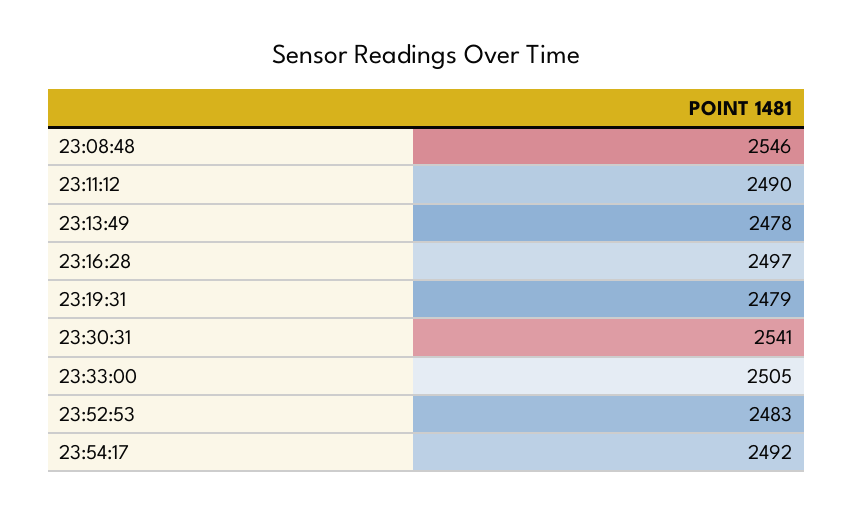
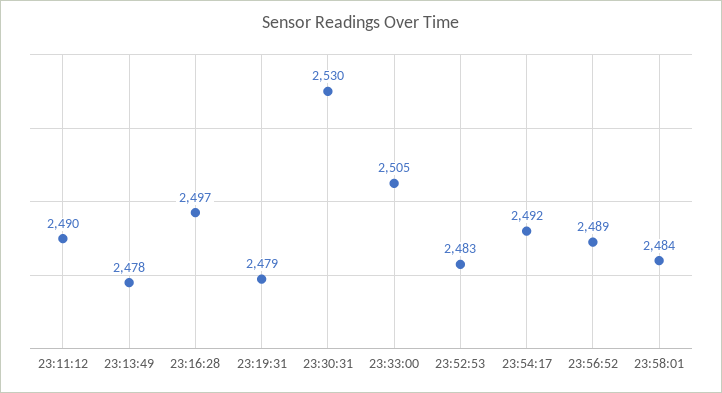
23:08:48: 2546 -> none
23:30:31: 2541 -> 2530
23:56:52: none -> 2489
23:58:01: none -> 2484

